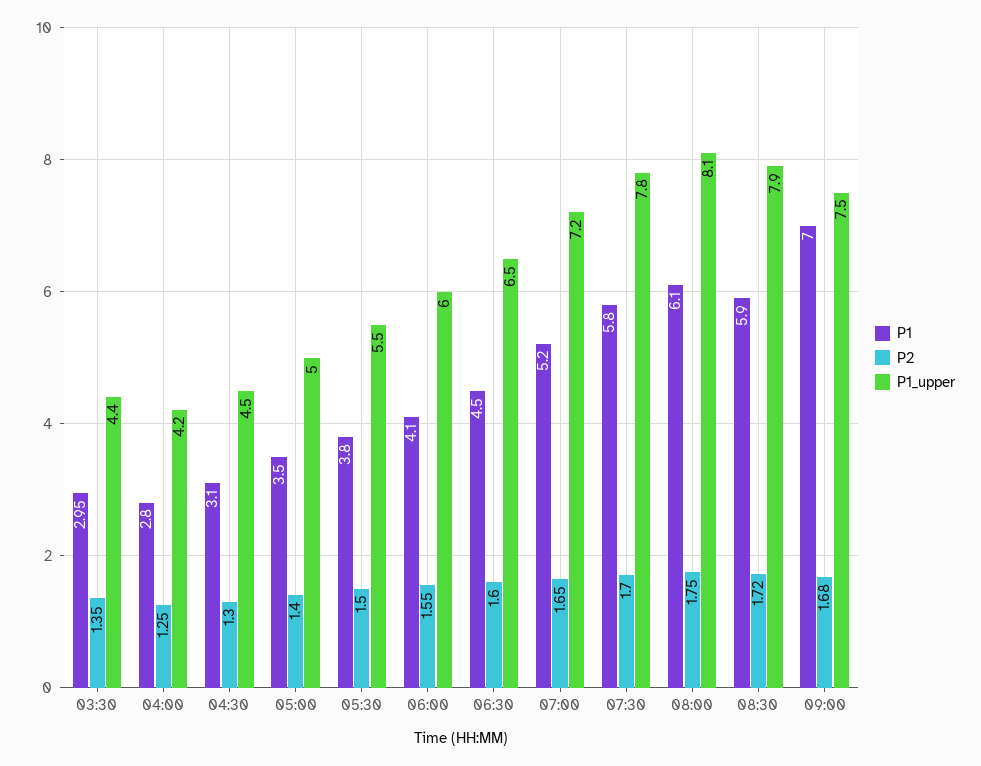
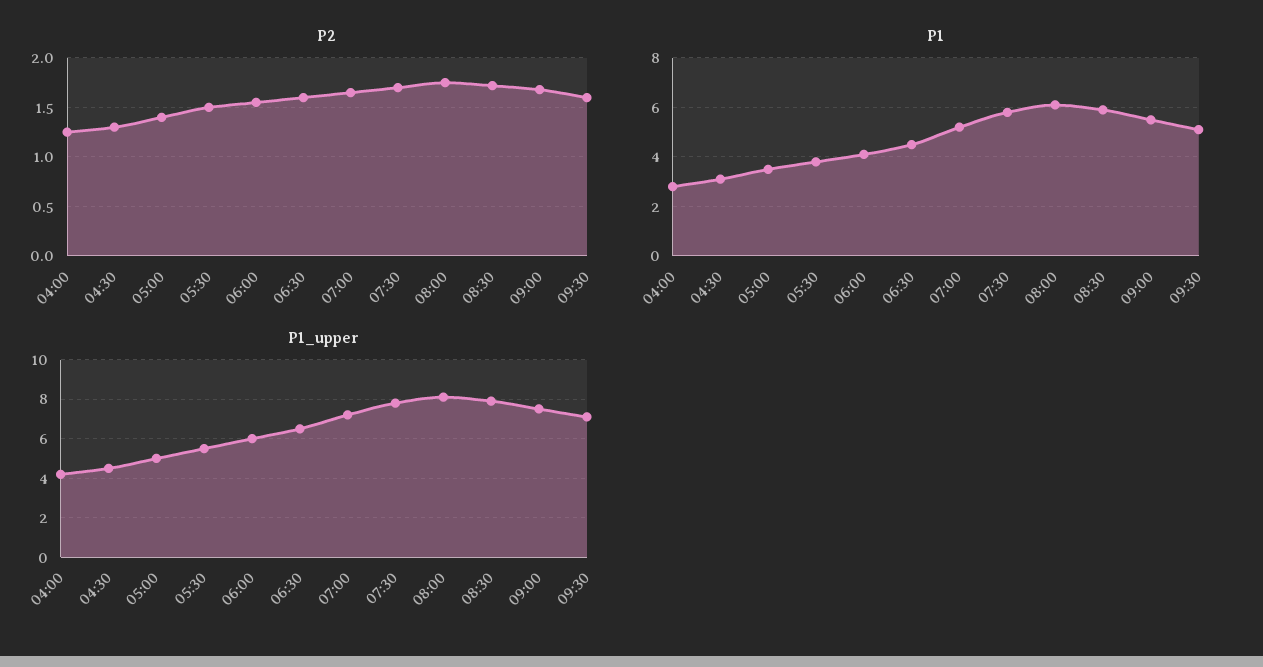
P1, 03:30: 2.95 -> none
P2, 03:30: 1.35 -> none
P1_upper, 03:30: 4.4 -> none
P1, 09:00: 7 -> 5.5
P2, 09:30: none -> 1.6
P1, 09:30: none -> 5
P1_upper, 09:30: none -> 7

